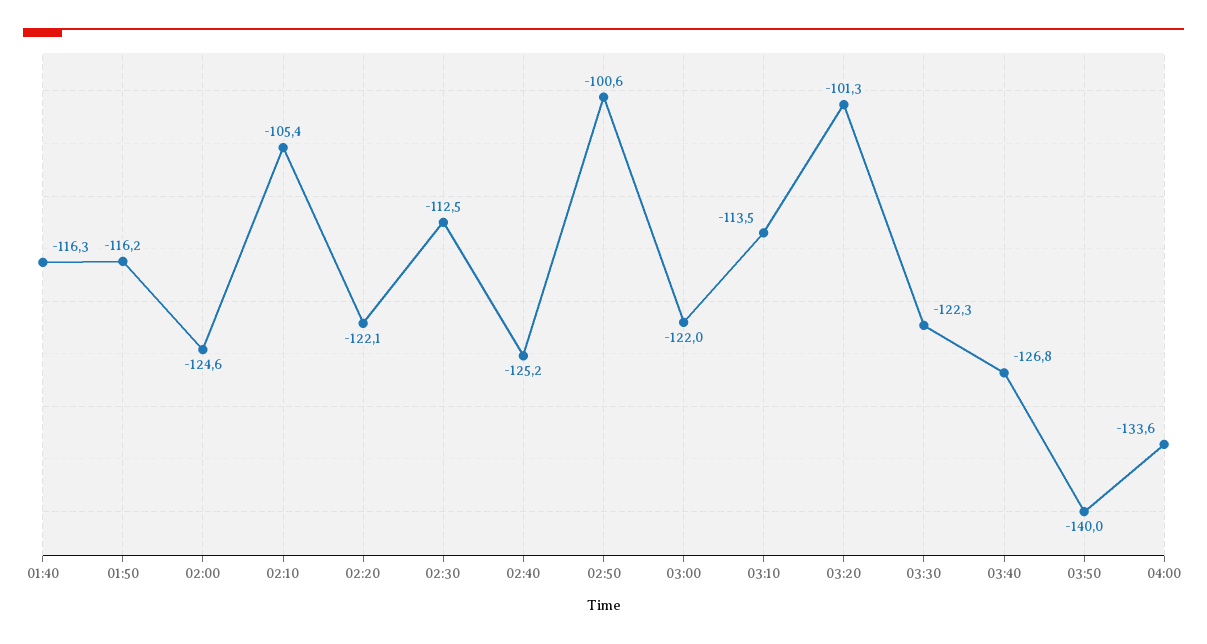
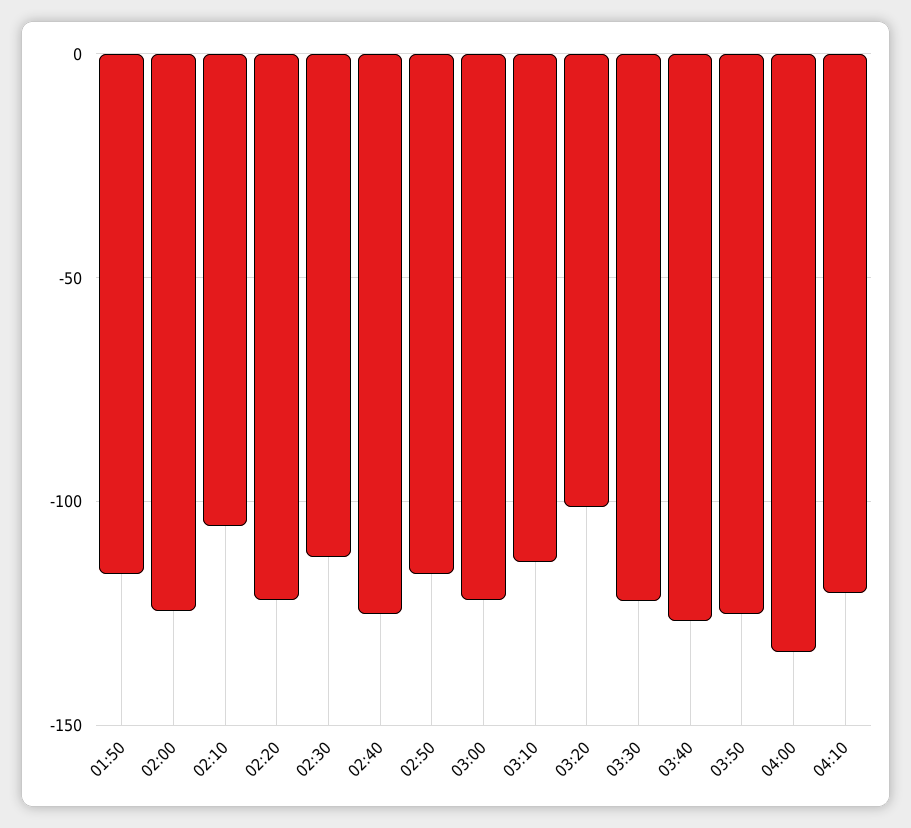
01:40: -116.3 -> none
02:50: -100.6 -> -115
03:50: -140 -> -125
04:10: none -> -120

